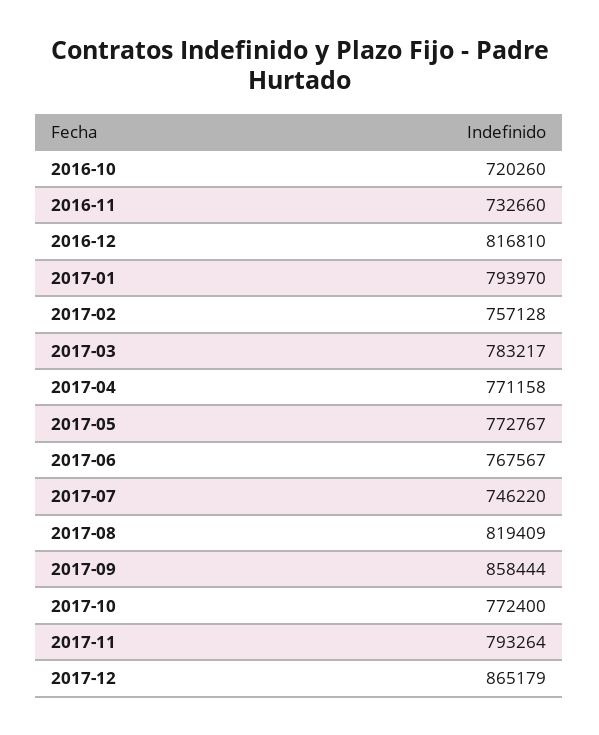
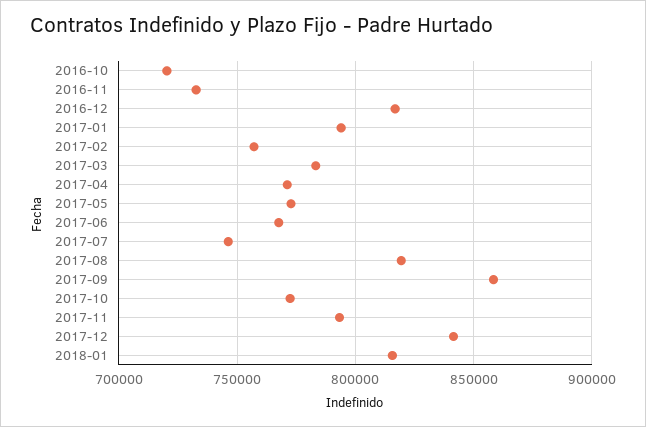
2017-12: 865179 -> 840000
2018-01: none -> 815000

